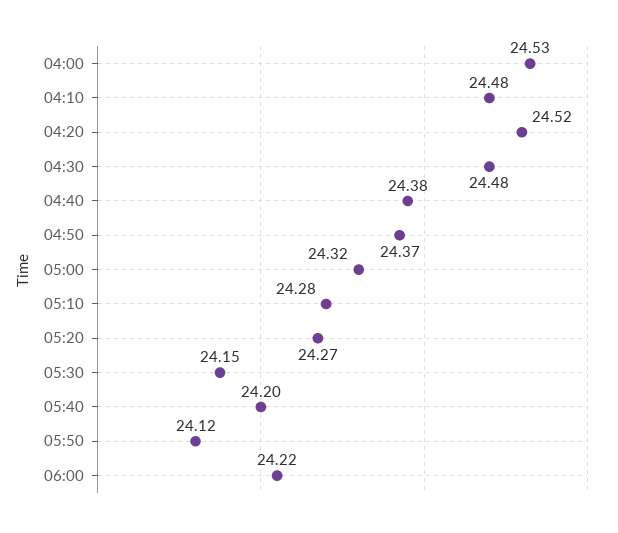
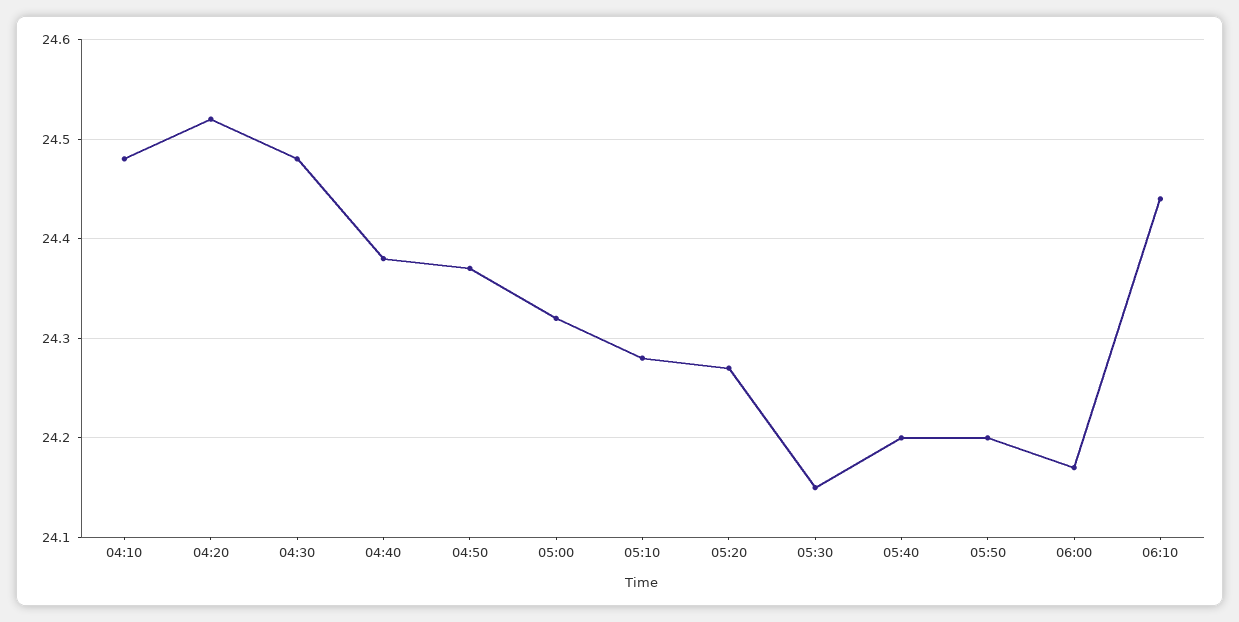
04:00: 24.53 -> none
05:50: 24.12 -> 24.2
06:00: 24.22 -> 24.17
06:10: none -> 24.44

